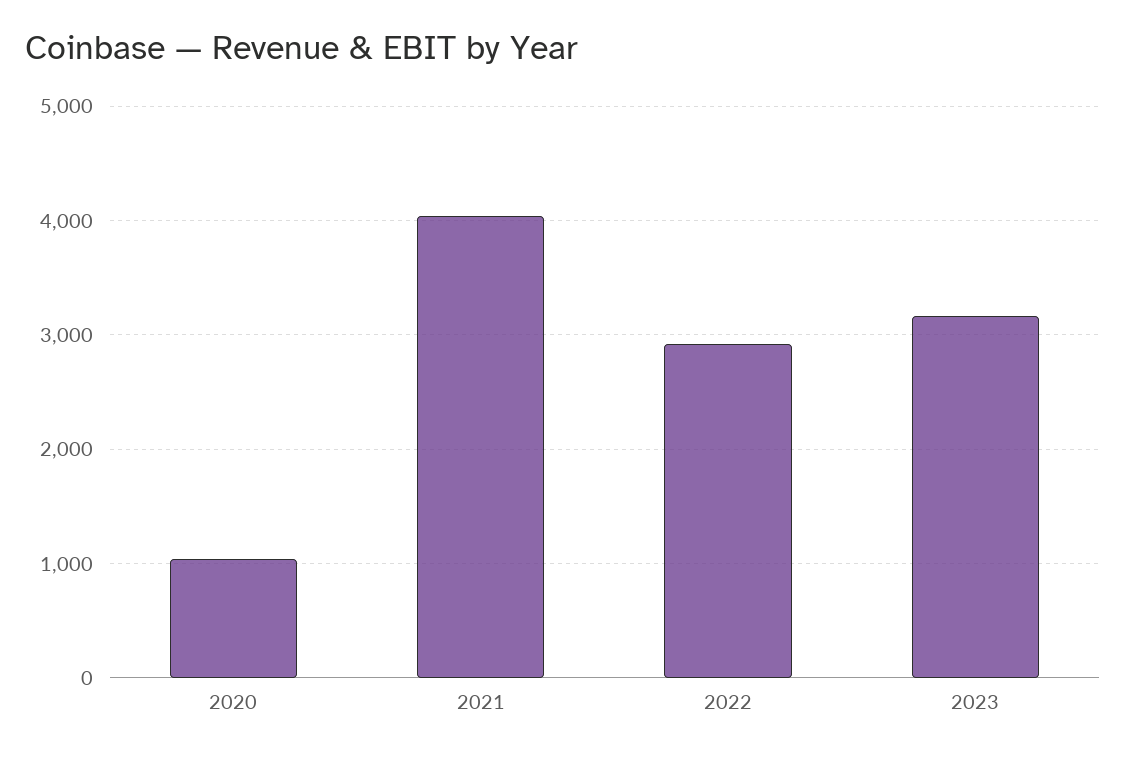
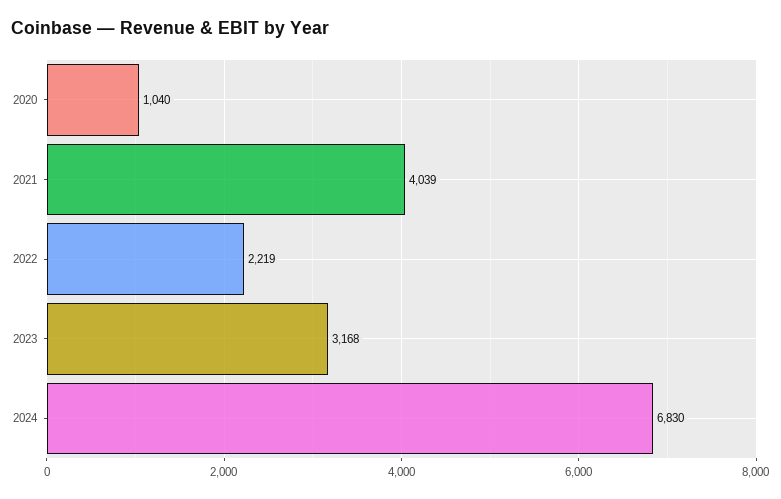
2022: 2900 -> 2219
2024: none -> 6830

